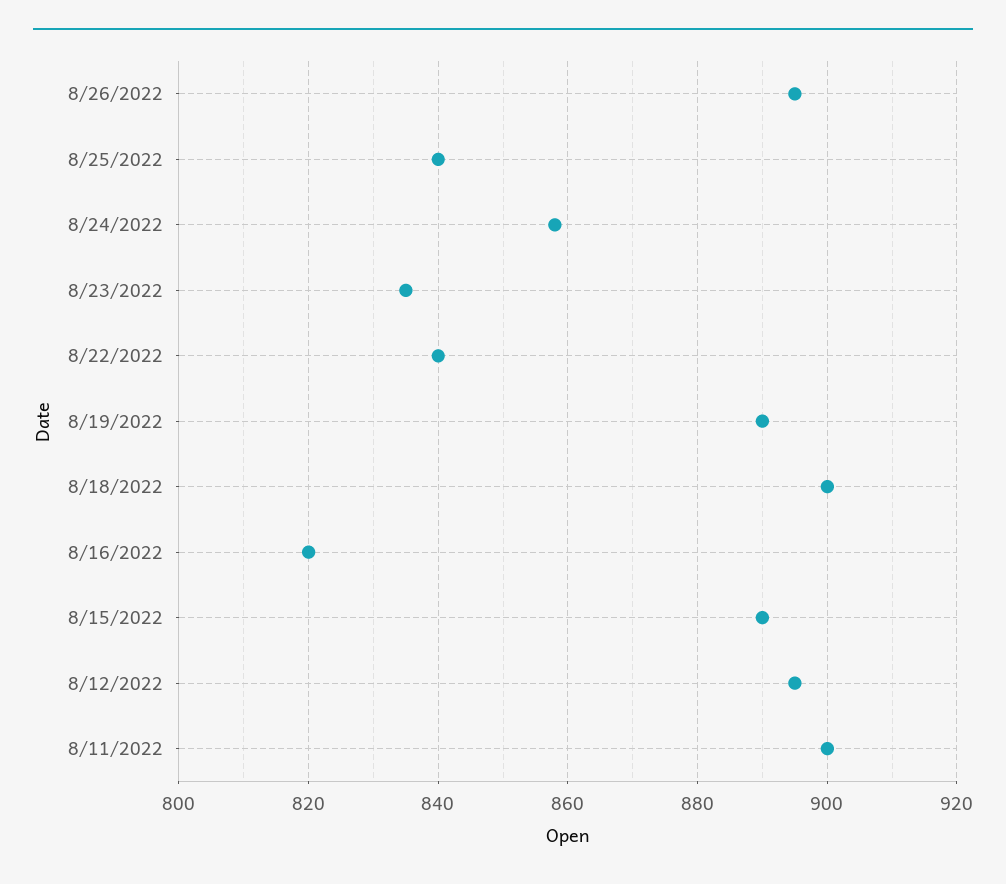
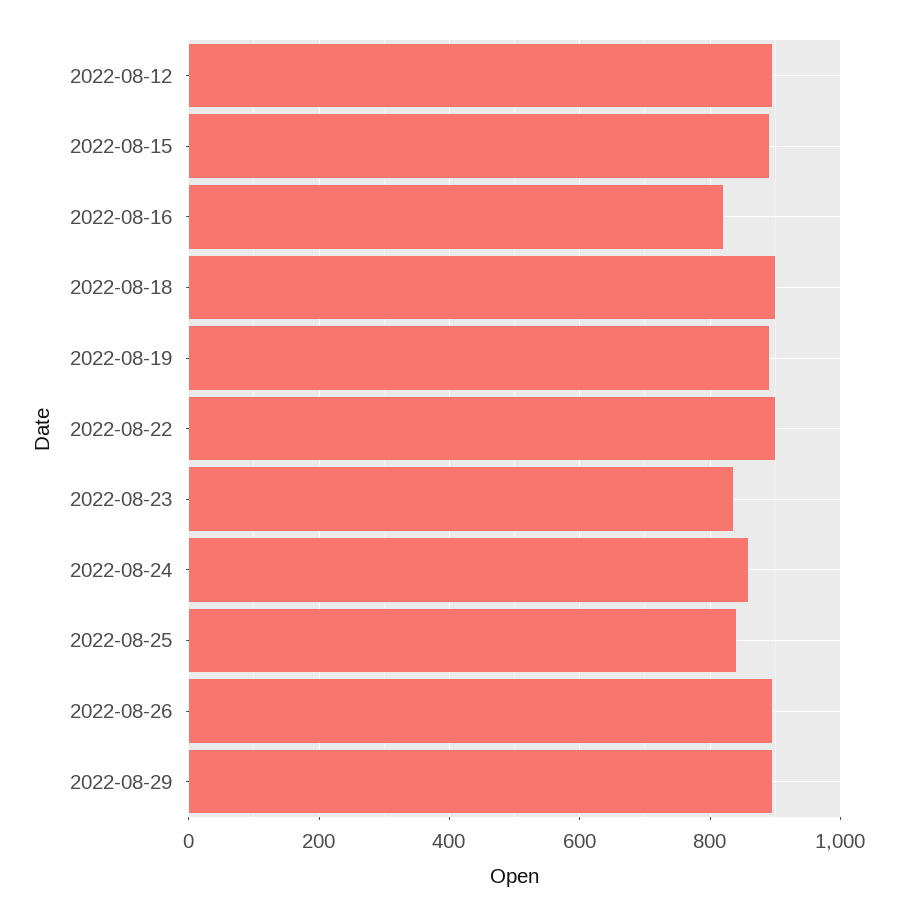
8/22/2022: 840 -> 900
8/11/2022: 900 -> none
2022-08-29: none -> 900

